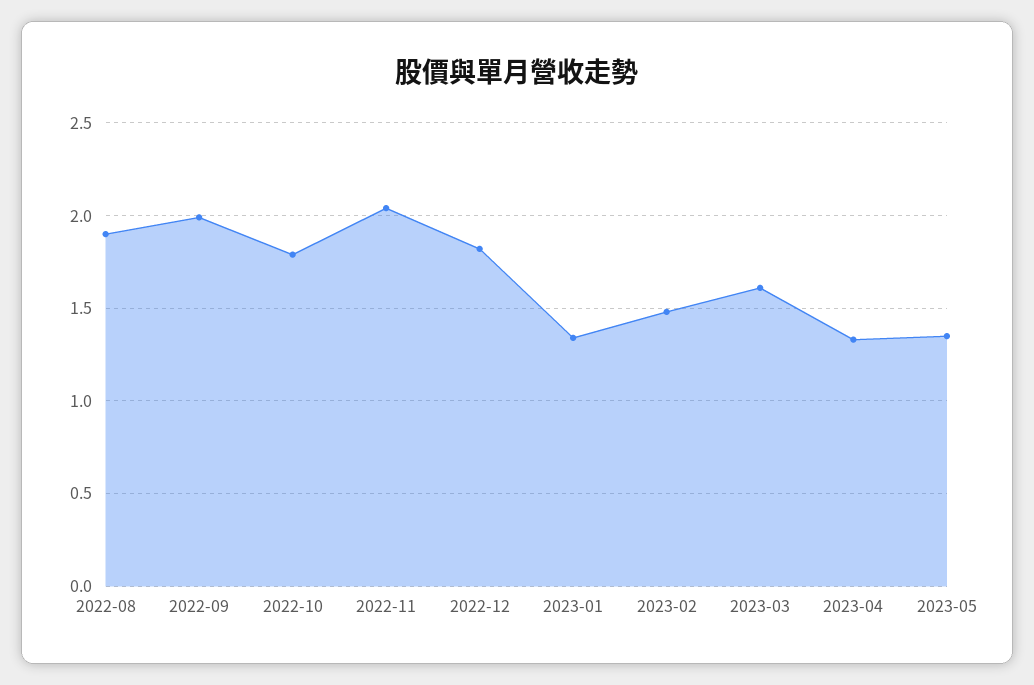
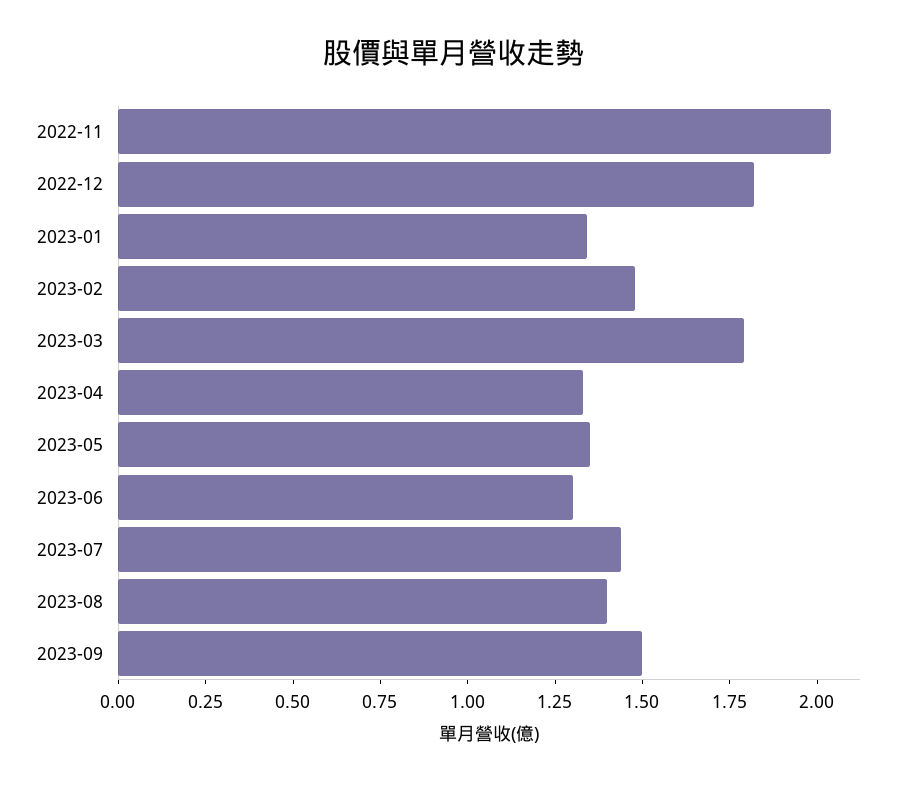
2022-08: 1.9 -> none
2022-09: 2 -> none
2022-10: 1.8 -> none
2023-03: 1.6 -> 1.8
2023-06: none -> 1.3
2023-07: none -> 1.45
2023-08: none -> 1.4
2023-09: none -> 1.5

